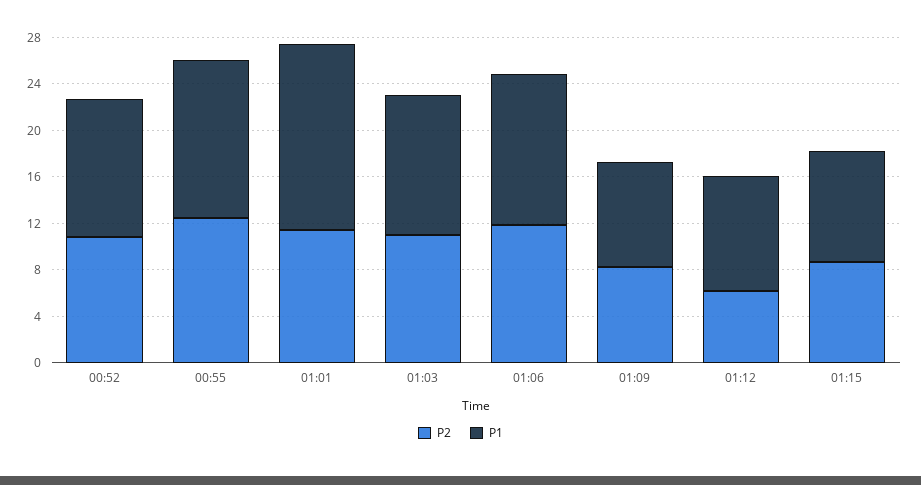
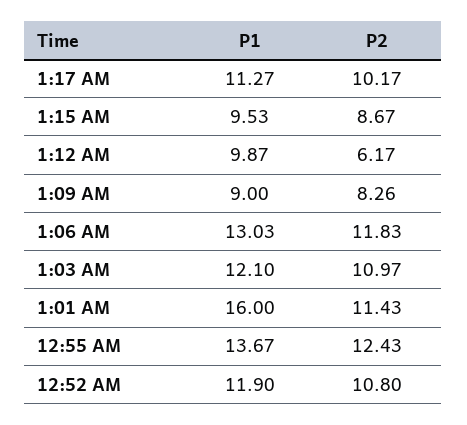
P1, 1:17 AM: none -> 11.27
P2, 1:17 AM: none -> 10.17

